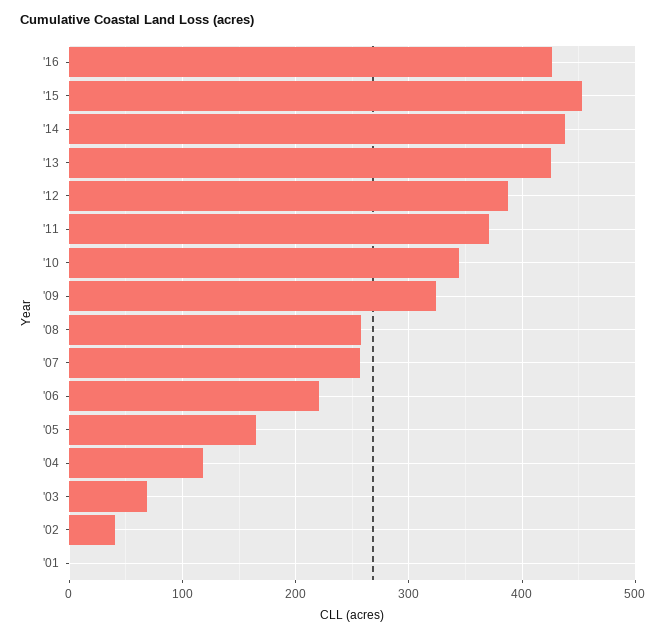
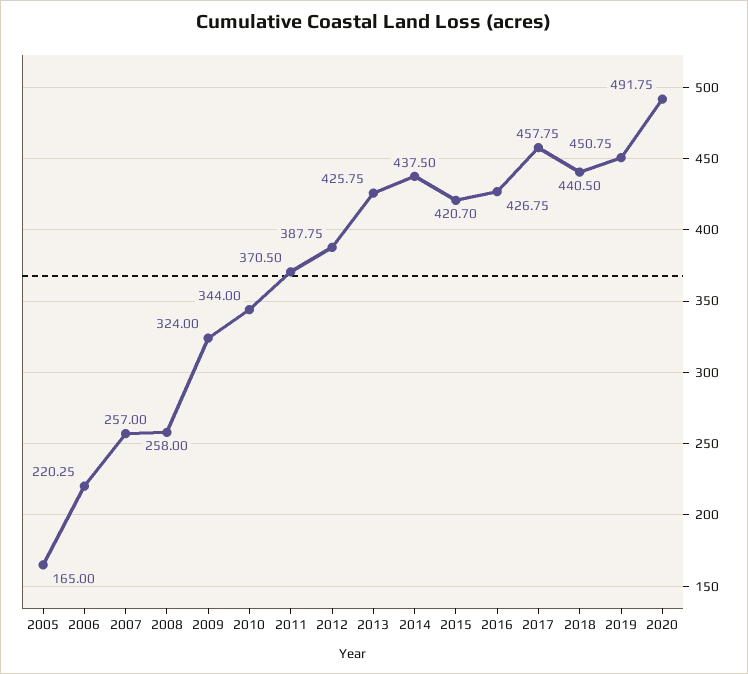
'15: 450 -> 420.7
'04: 120 -> none
'03: 70 -> none
'02: 40 -> none
'01: 0 -> none
2017: none -> 457.75
2018: none -> 440.5
2019: none -> 450.75
2020: none -> 491.75

